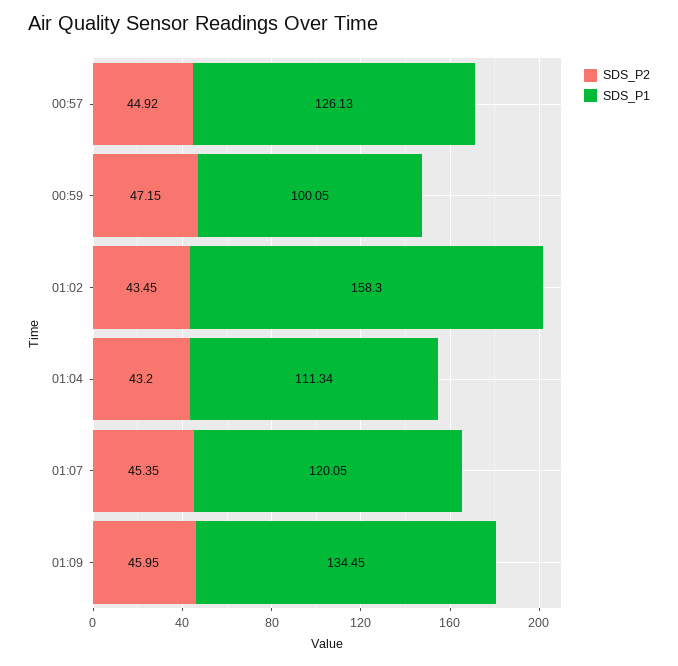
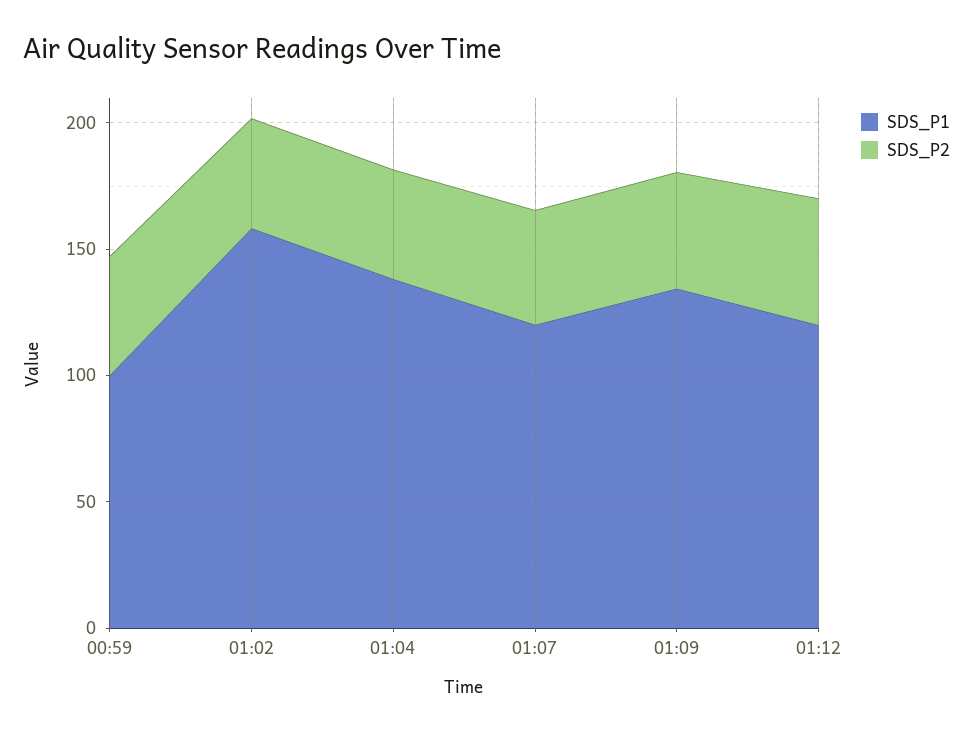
SDS_P2, 00:57: 44.92 -> none
SDS_P1, 00:57: 126.13 -> none
SDS_P1, 01:04: 111.34 -> 140
SDS_P1, 01:12: none -> 120
SDS_P2, 01:12: none -> 50

